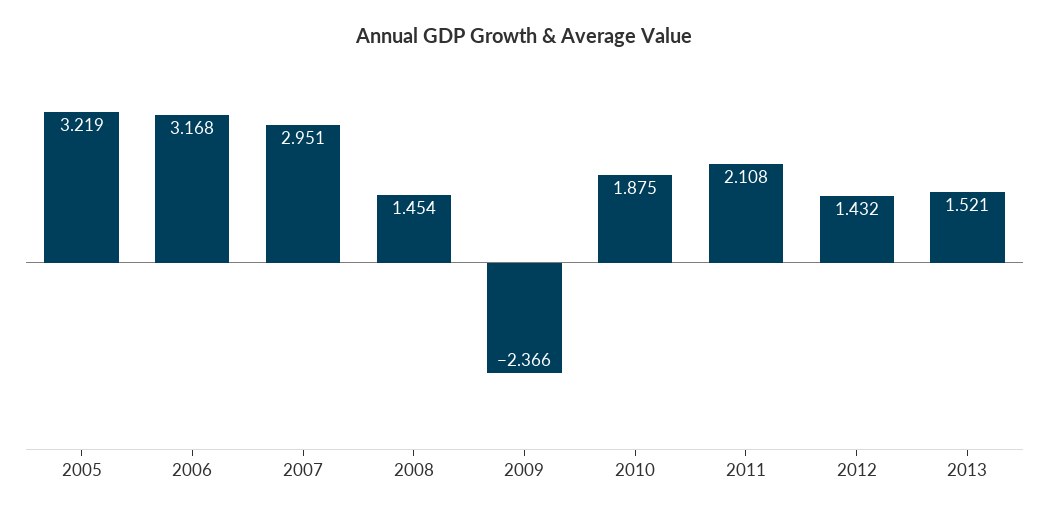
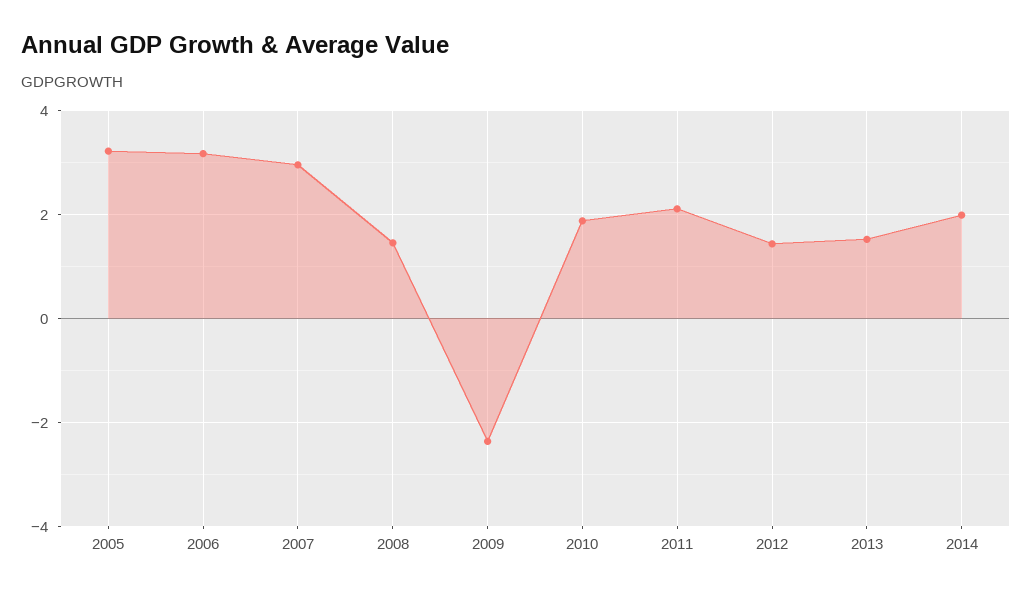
2014: none -> 2

